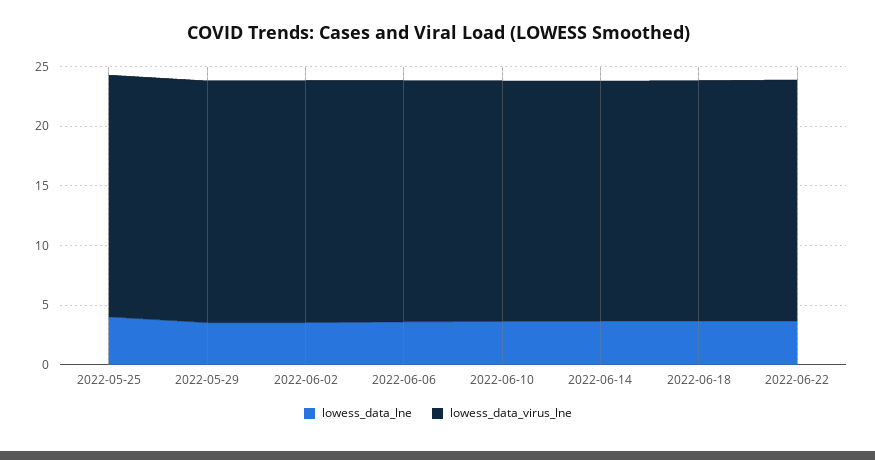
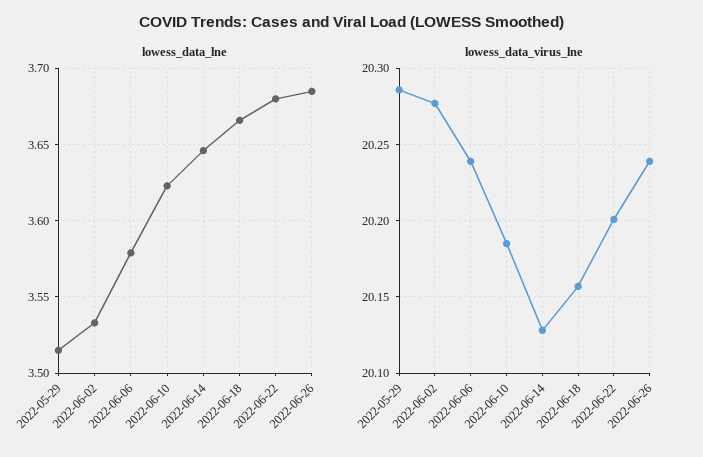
lowess_data_lne, 2022-05-25: 4 -> none
lowess_data_virus_lne, 2022-05-25: 20 -> none
lowess_data_lne, 2022-06-26: none -> 3.685
lowess_data_virus_lne, 2022-06-26: none -> 20.24

